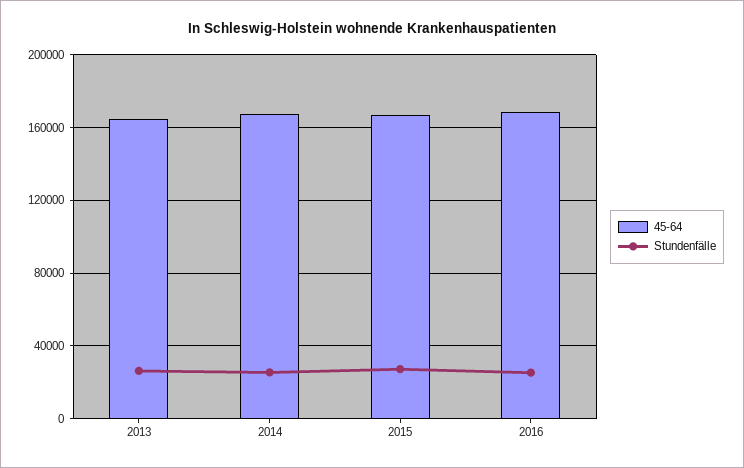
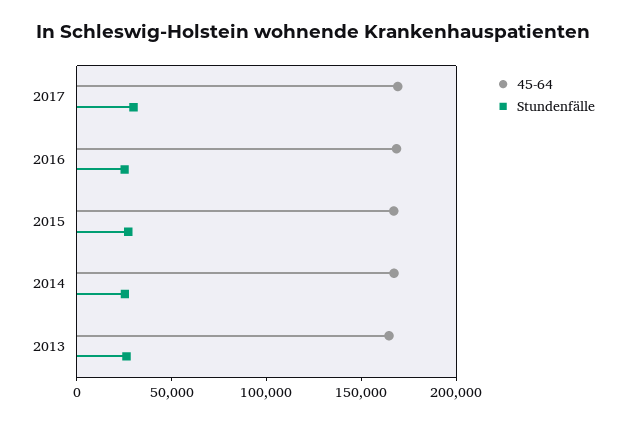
45-64, 2017: none -> 170000
Stundenfälle, 2017: none -> 30000

